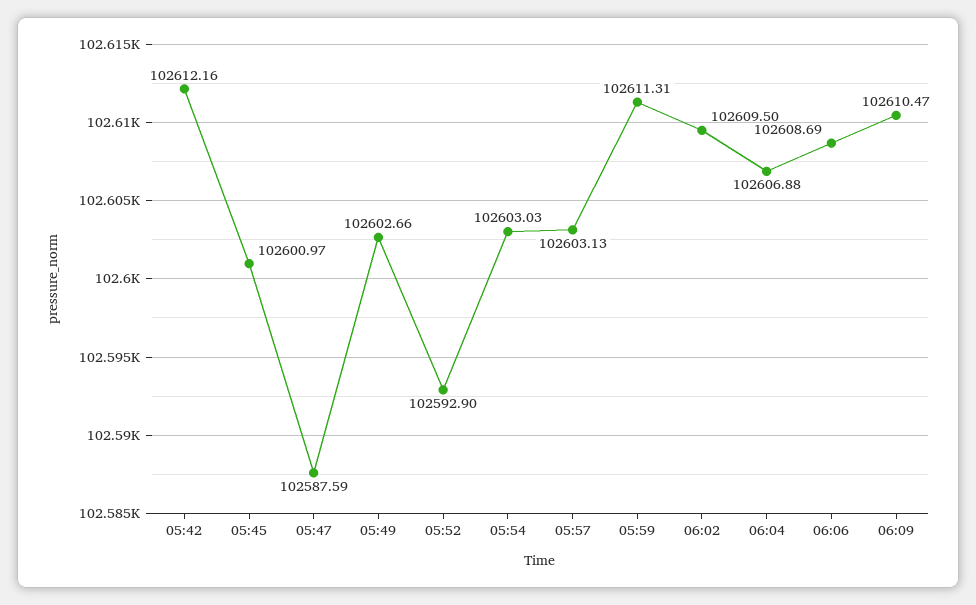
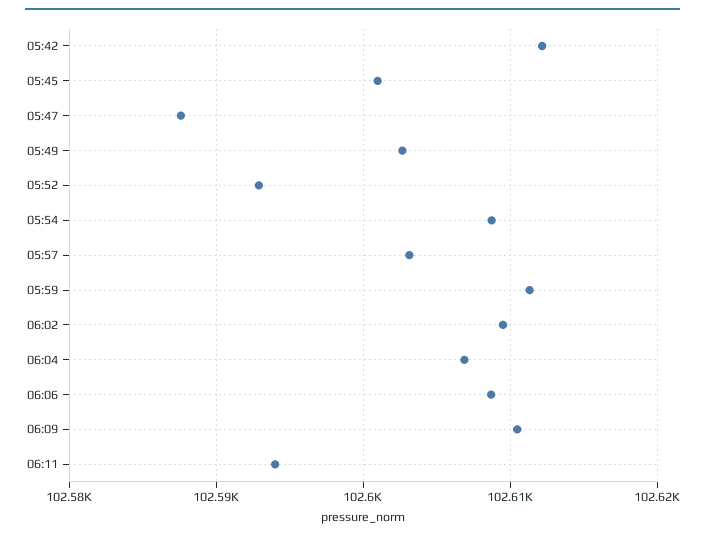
05:54: 102603.03 -> 102609
06:11: none -> 102594

